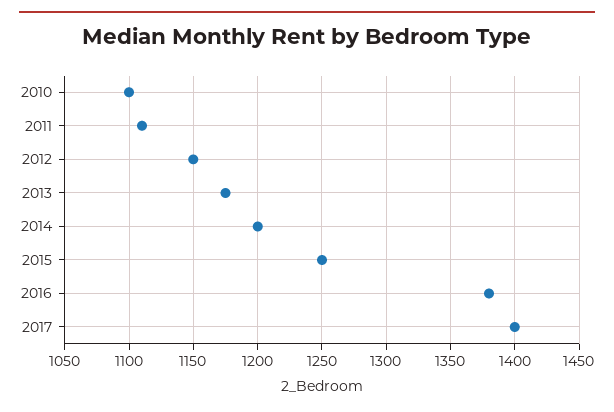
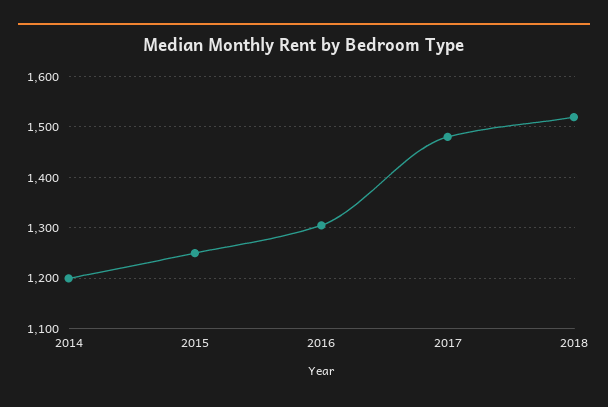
2010: 1100 -> none
2011: 1110 -> none
2012: 1150 -> none
2013: 1175 -> none
2016: 1380 -> 1300
2017: 1400 -> 1480
2018: none -> 1520

